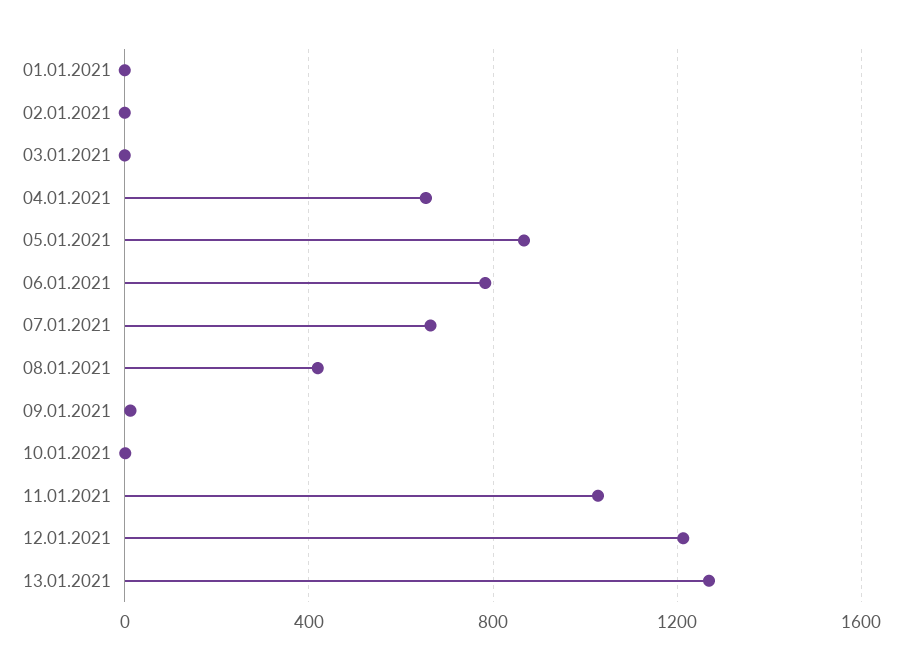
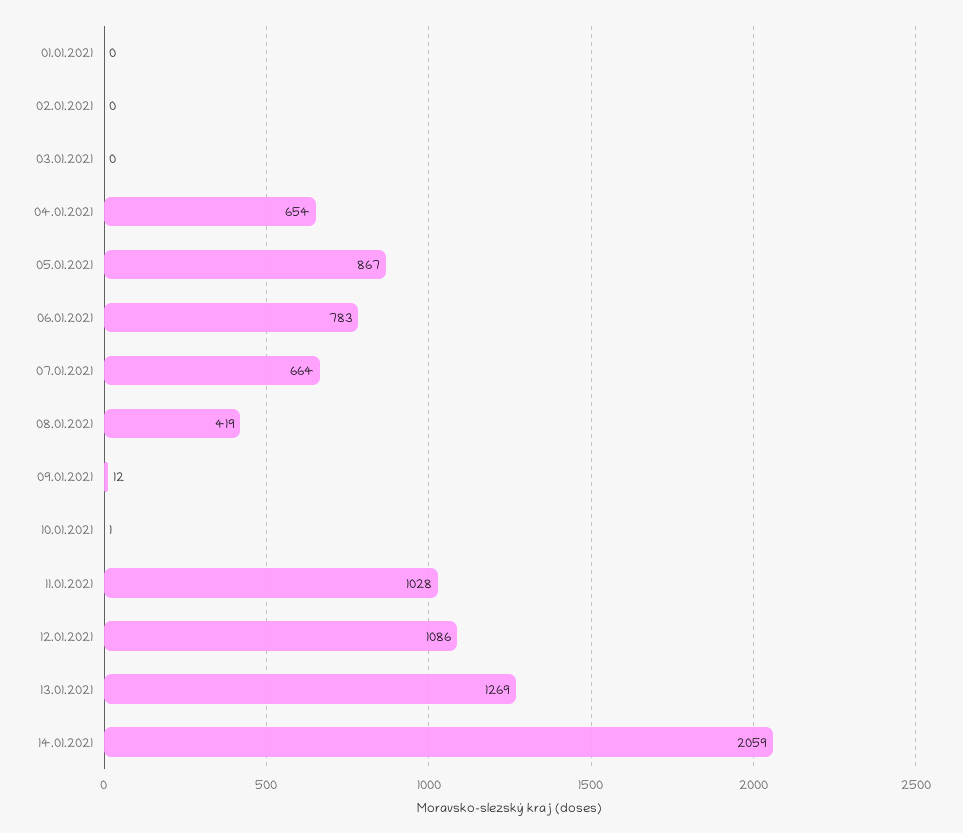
12.01.2021: 1200 -> 1086
14.01.2021: none -> 2059

